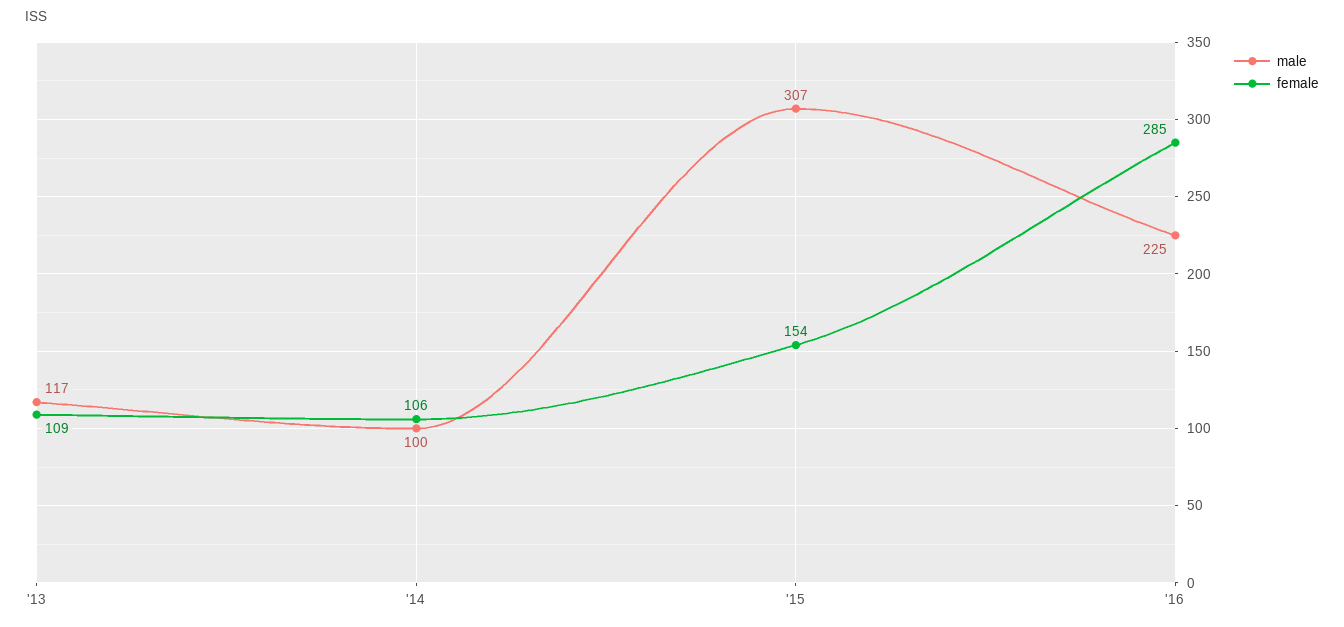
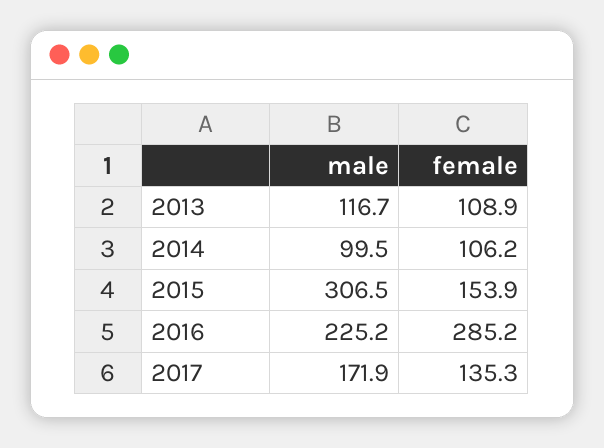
male, 2017: none -> 171.9
female, 2017: none -> 135.3

